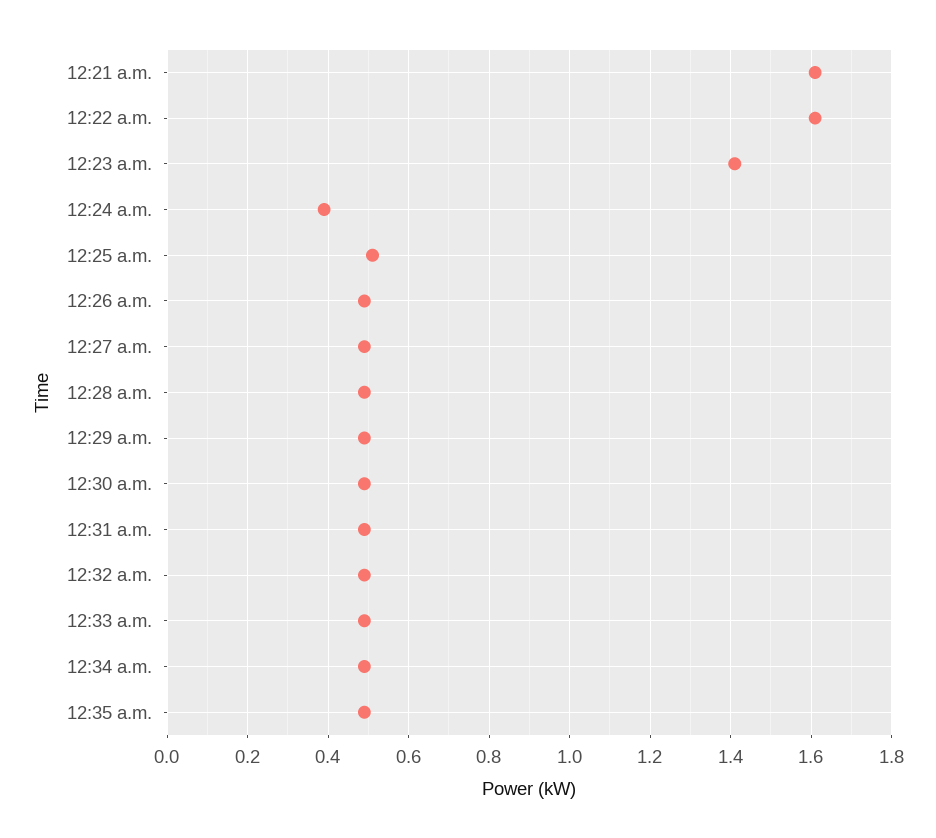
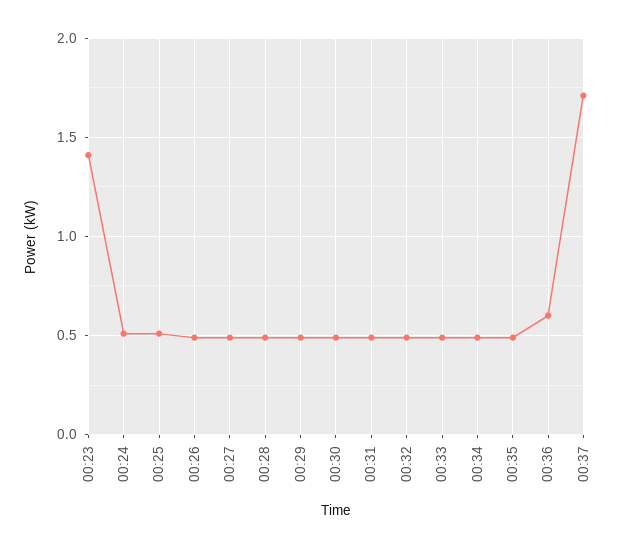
12:21 a.m.: 1.6 -> none
12:22 a.m.: 1.6 -> none
12:24 a.m.: 0.4 -> 0.5
00:36: none -> 0.6
00:37: none -> 1.7

